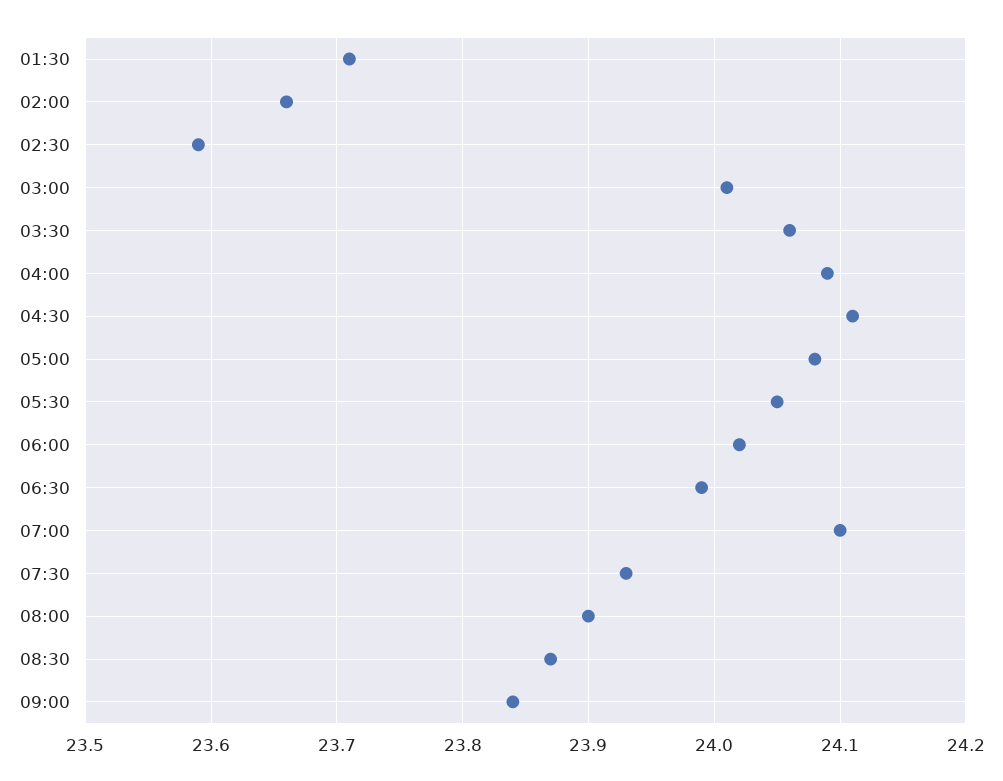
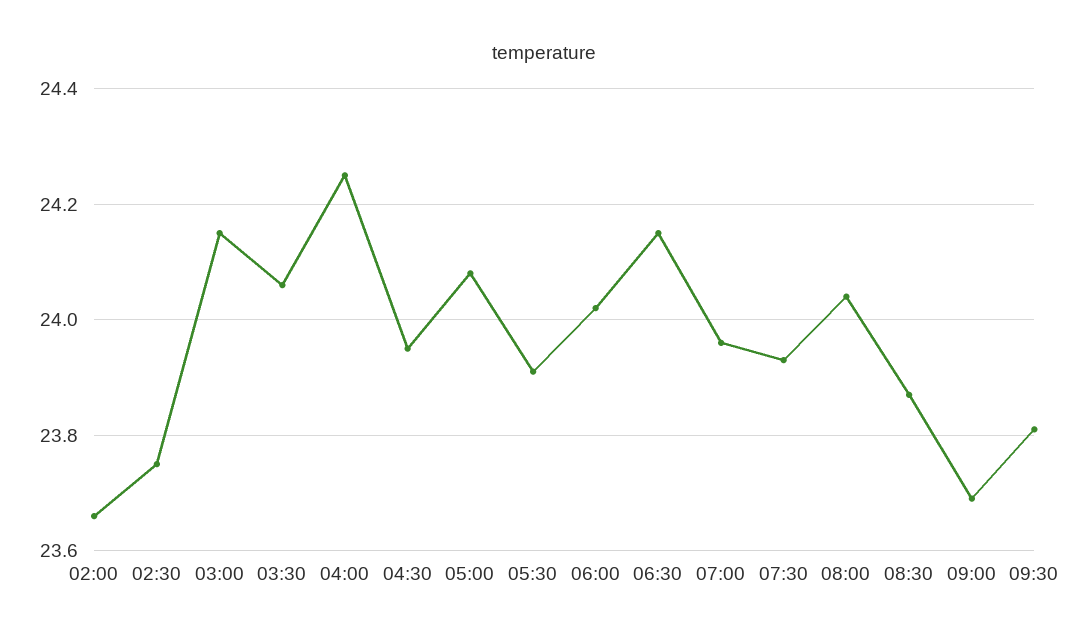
01:30: 23.71 -> none
02:30: 23.59 -> 23.75
03:00: 24.01 -> 24.15
04:00: 24.09 -> 24.25
04:30: 24.11 -> 23.95
05:30: 24.05 -> 23.9
06:30: 23.99 -> 24.15
07:00: 24.1 -> 23.95
08:00: 23.9 -> 24.05
09:00: 23.84 -> 23.7
09:30: none -> 23.8

